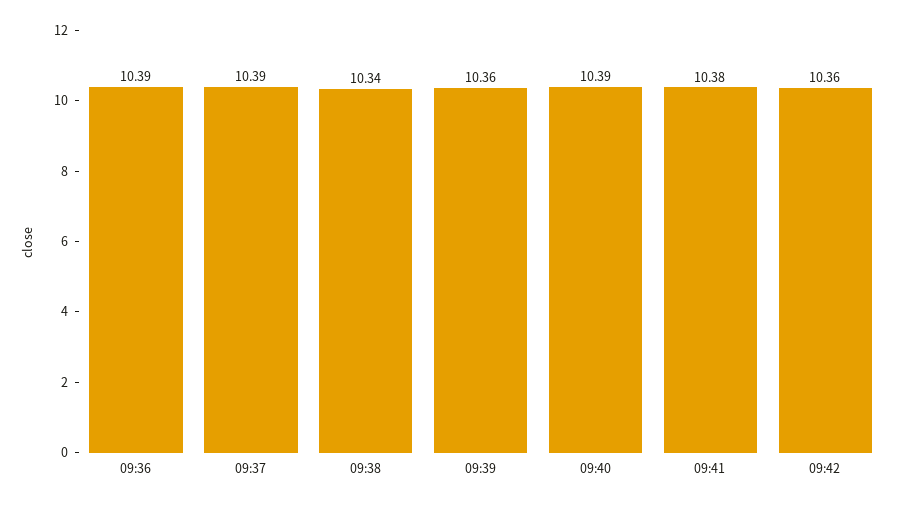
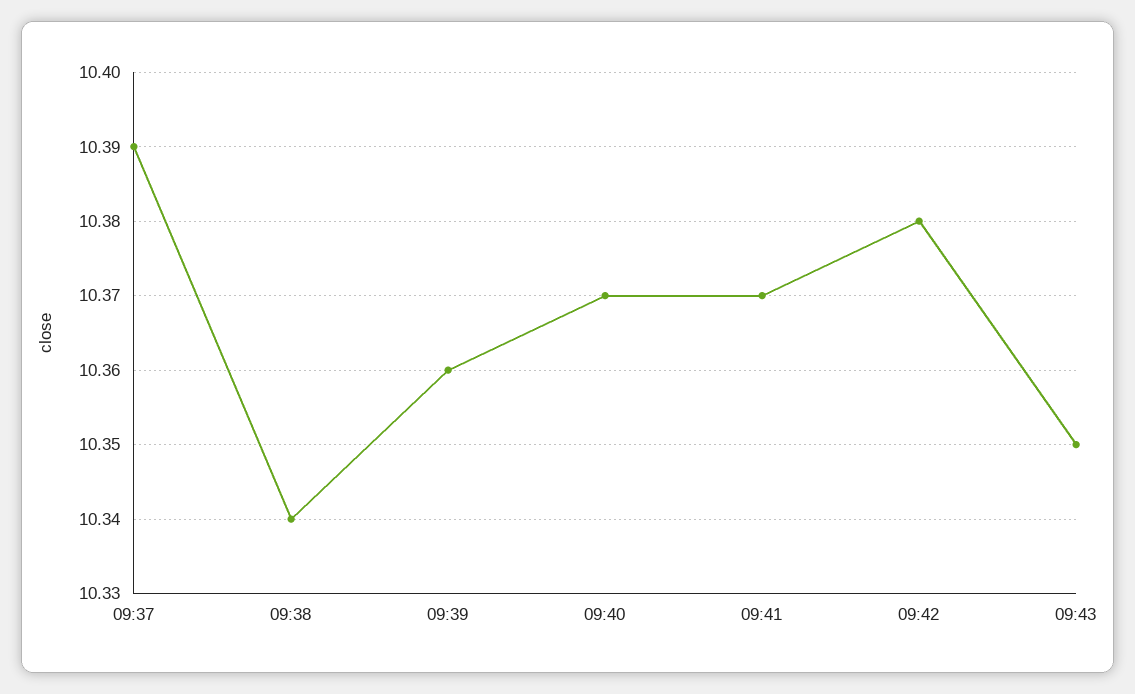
09:36: 10.39 -> none
09:40: 10.39 -> 10.37
09:41: 10.38 -> 10.37
09:42: 10.36 -> 10.38
09:43: none -> 10.35

